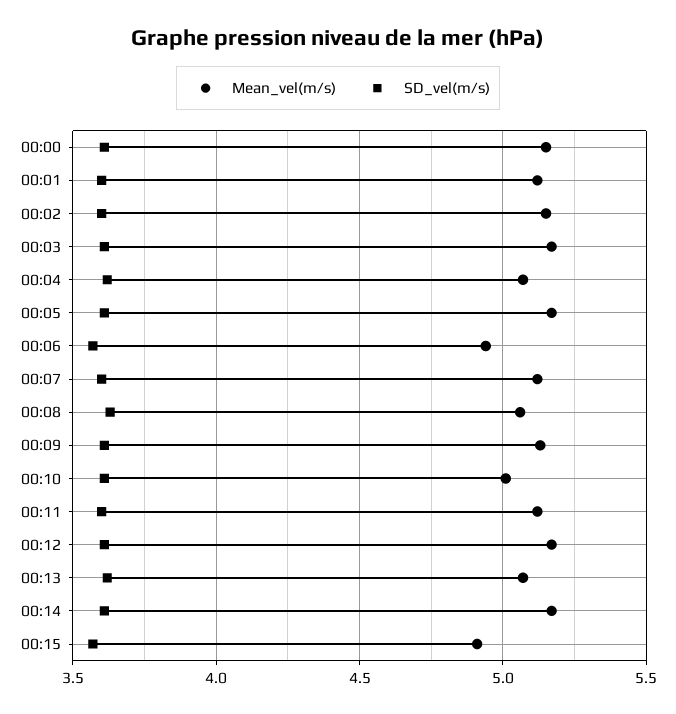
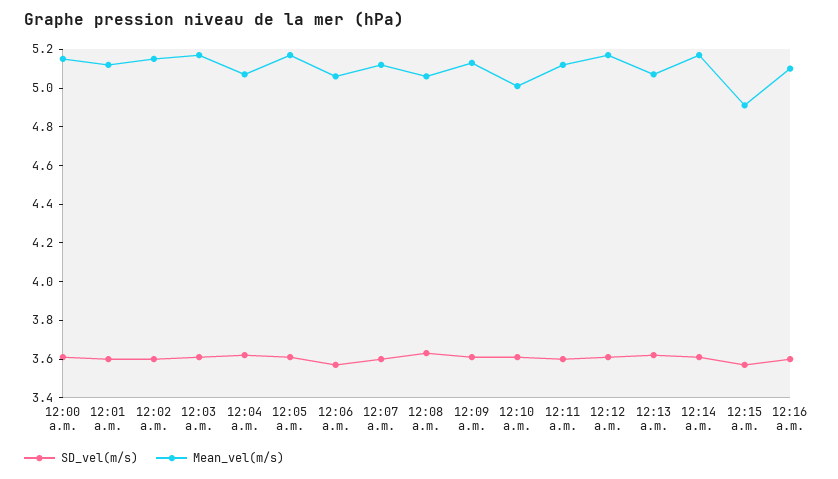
Mean_vel(m/s), 00:06: 4.95 -> 5.05
SD_vel(m/s), 12:16 a.m.: none -> 3.6
Mean_vel(m/s), 12:16 a.m.: none -> 5.1

